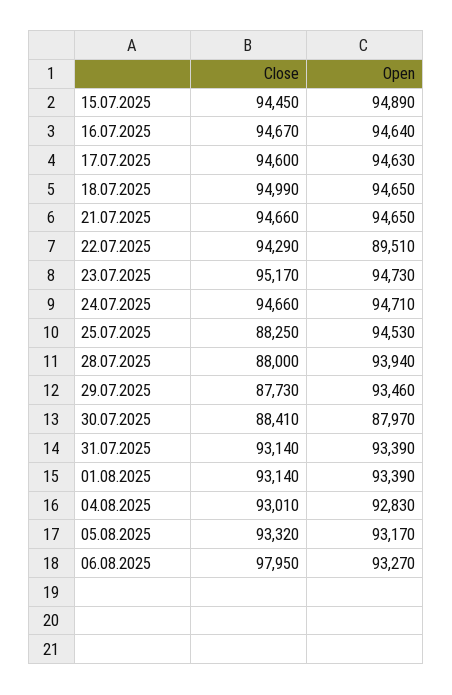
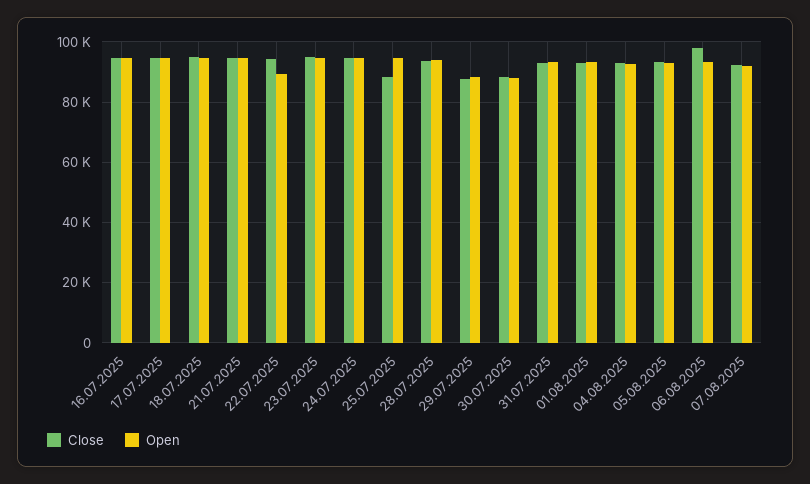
Close, 15.07.2025: 94450 -> none
Open, 15.07.2025: 94890 -> none
Close, 28.07.2025: 88000 -> 94000
Open, 29.07.2025: 93460 -> 88000
Close, 07.08.2025: none -> 92000
Open, 07.08.2025: none -> 92000

